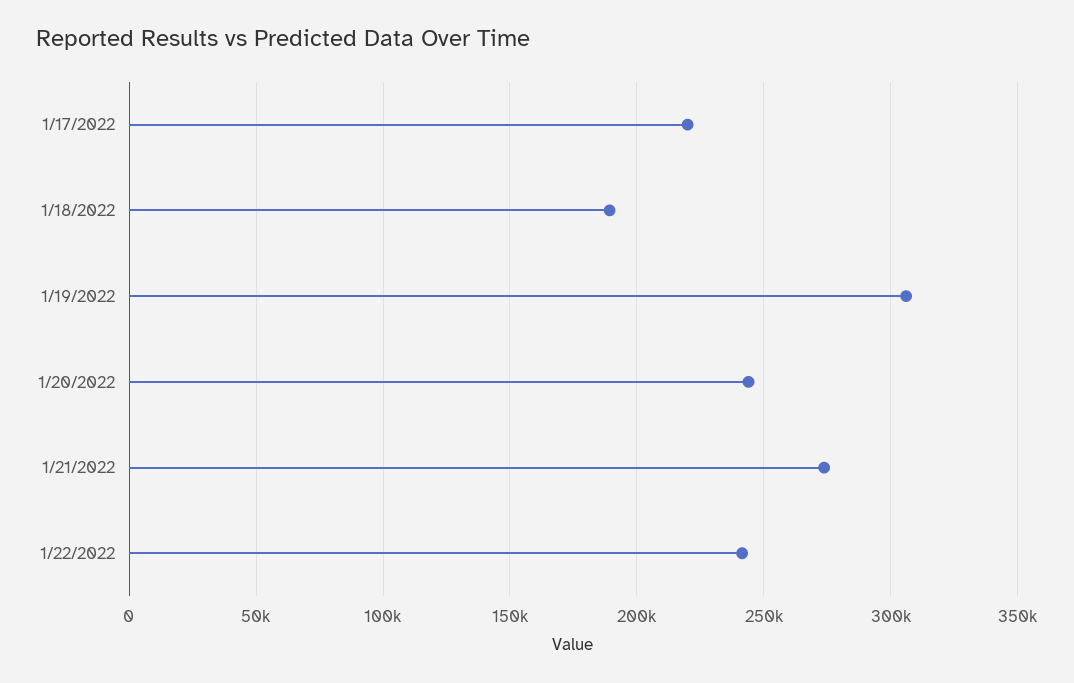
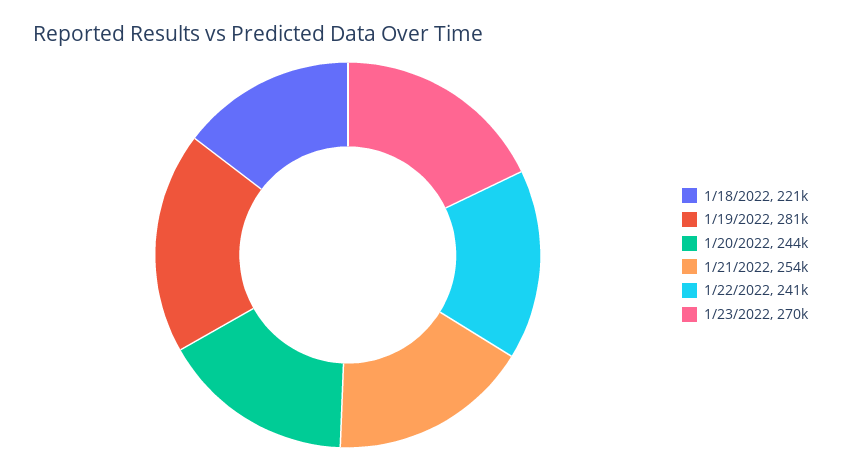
1/17/2022: 220000 -> none
1/18/2022: 190000 -> 221000
1/19/2022: 305000 -> 281000
1/21/2022: 275000 -> 254000
1/23/2022: none -> 270000

